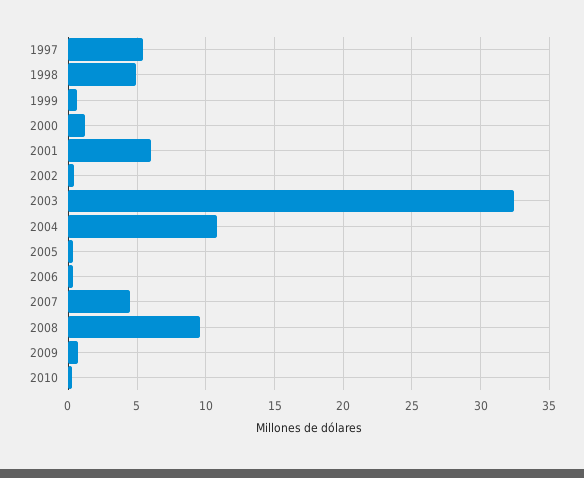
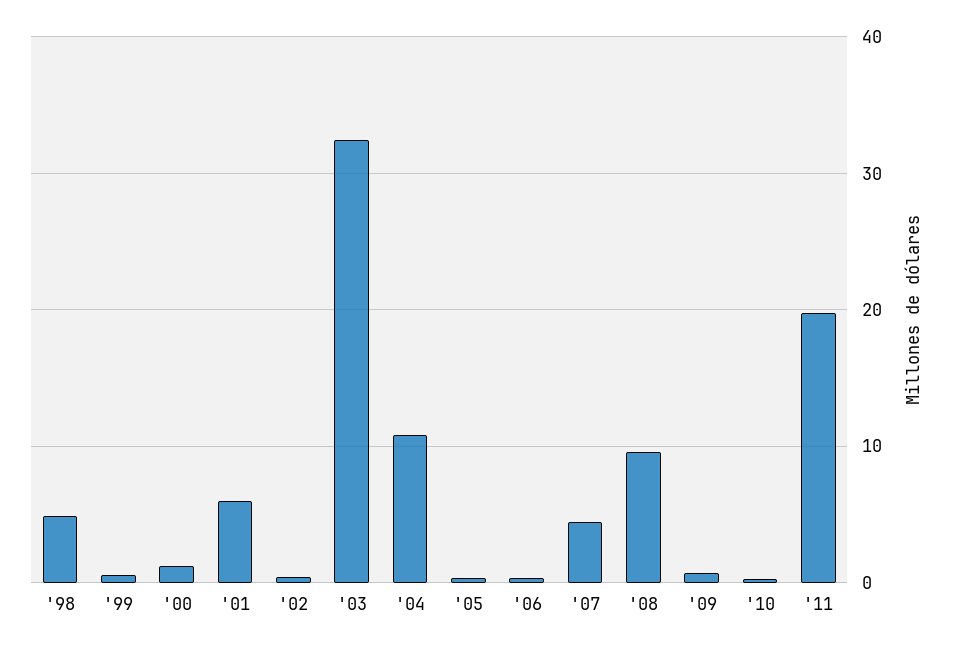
1997: 5.5 -> none
'11: none -> 20

